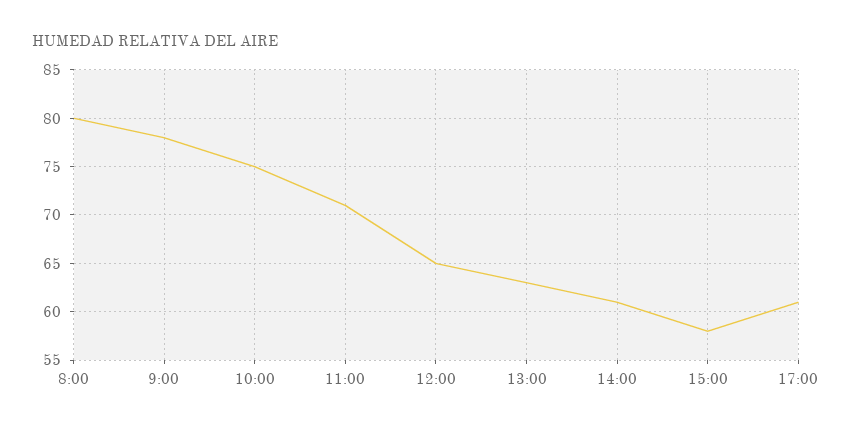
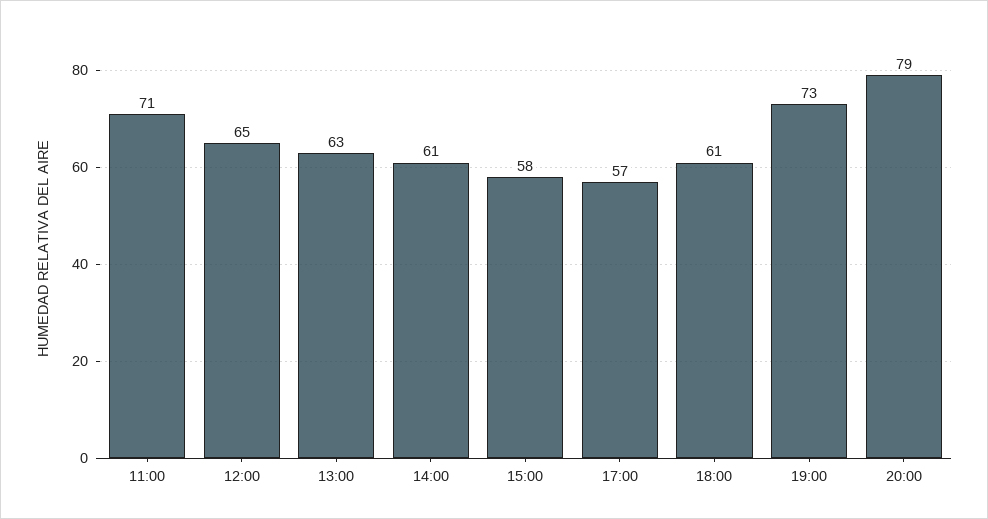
8:00: 80 -> none
9:00: 78 -> none
10:00: 75 -> none
17:00: 61 -> 57
18:00: none -> 61
19:00: none -> 73
20:00: none -> 79

